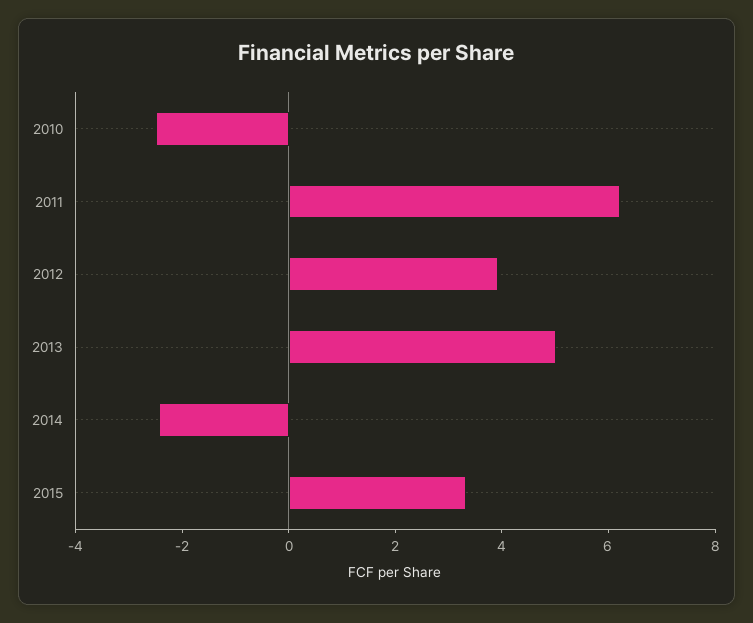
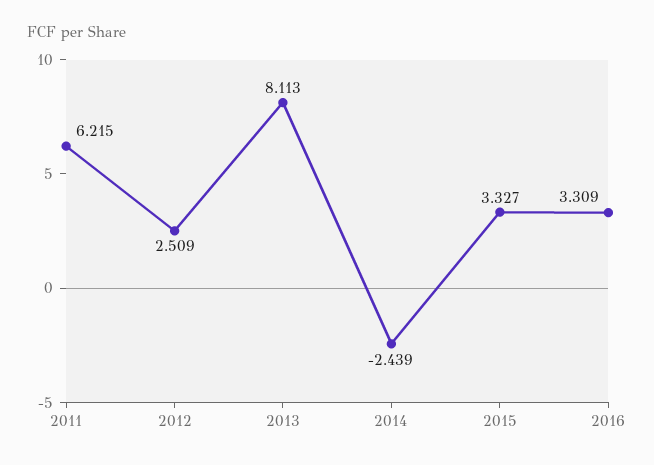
2010: -2.5 -> none
2012: 4 -> 2.509
2013: 5 -> 8.113
2016: none -> 3.309

